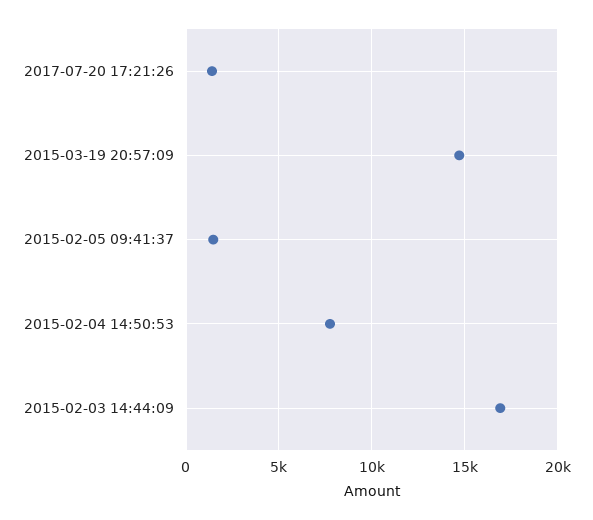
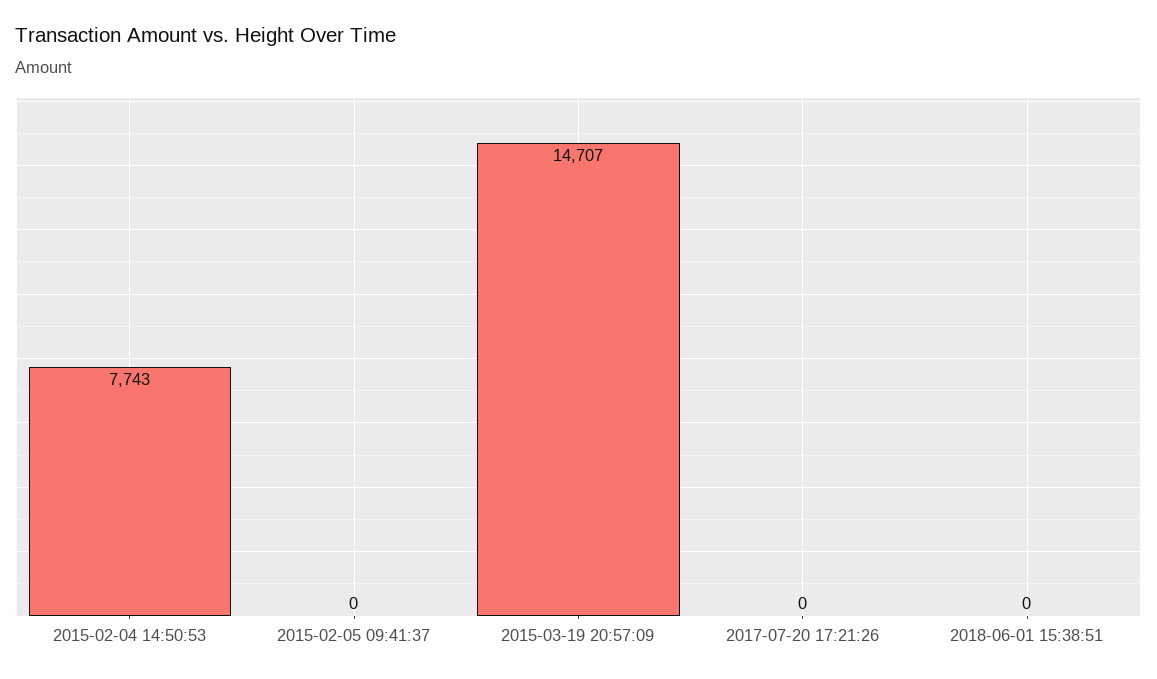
2017-07-20 17:21:26: 1500 -> 0
2015-02-05 09:41:37: 1500 -> 0
2015-02-03 14:44:09: 17000 -> none
2018-06-01 15:38:51: none -> 0

